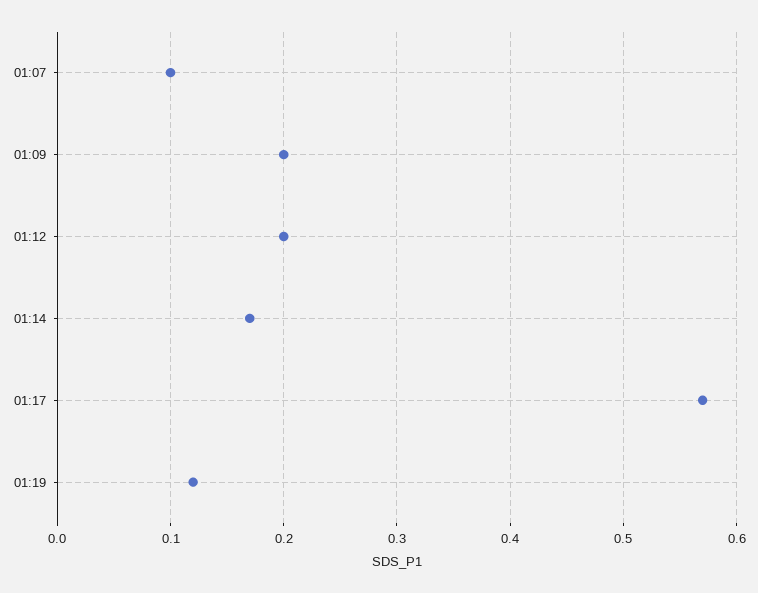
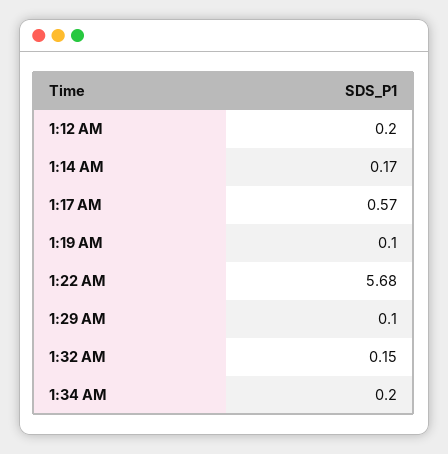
01:07: 0.1 -> none
01:09: 0.2 -> none
01:19: 0.12 -> 0.1
1:22 AM: none -> 5.68
1:29 AM: none -> 0.1
1:32 AM: none -> 0.15
1:34 AM: none -> 0.2

